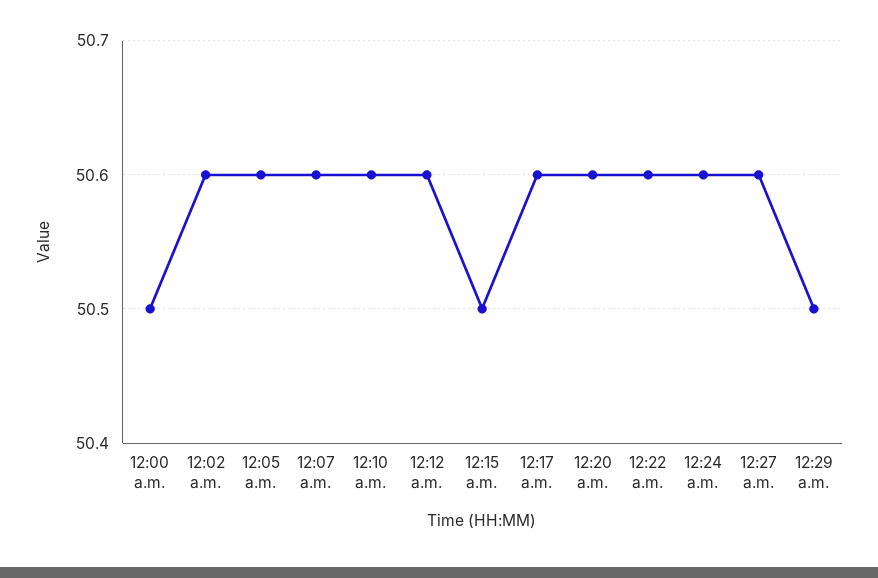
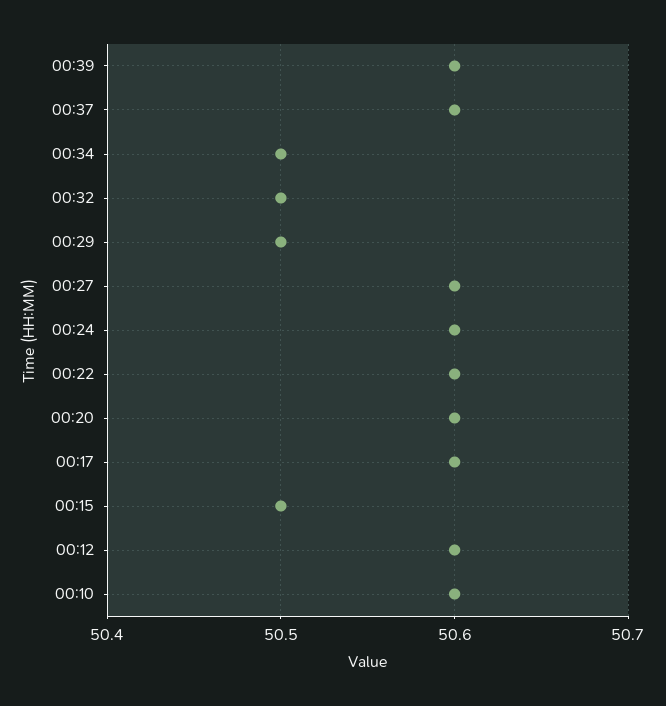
12:00 a.m.: 50.5 -> none
12:02 a.m.: 50.6 -> none
12:05 a.m.: 50.6 -> none
12:07 a.m.: 50.6 -> none
00:39: none -> 50.6
00:37: none -> 50.6
00:34: none -> 50.5
00:32: none -> 50.5

